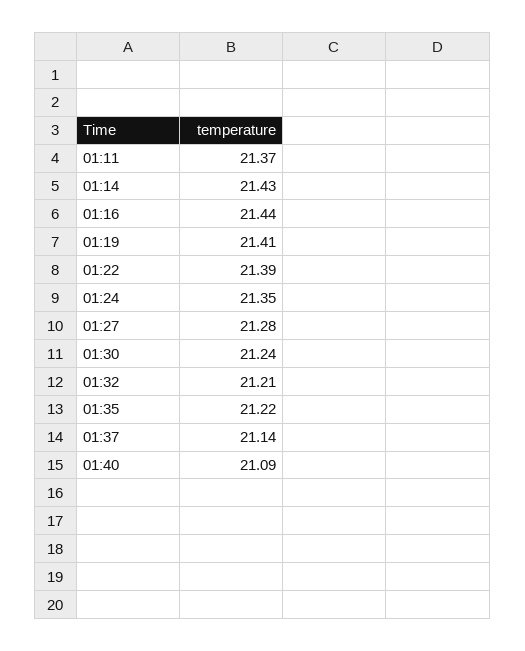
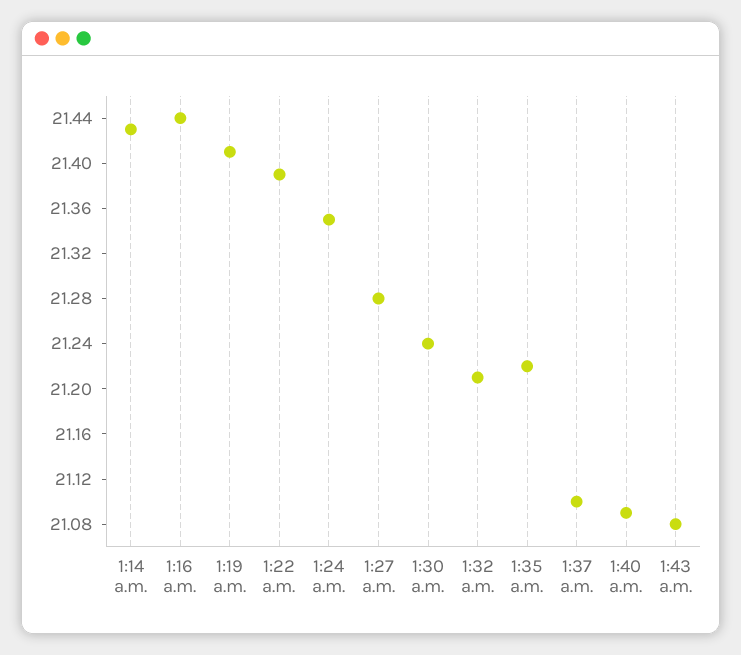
01:11: 21.37 -> none
01:37: 21.14 -> 21.1
1:43 a.m.: none -> 21.08

